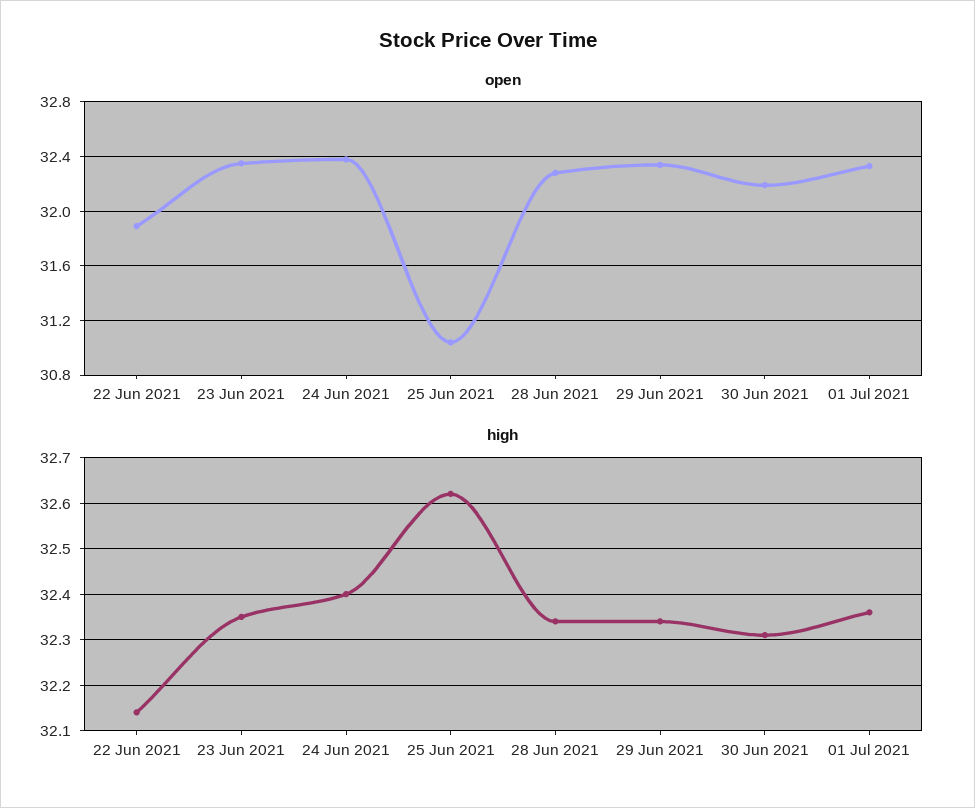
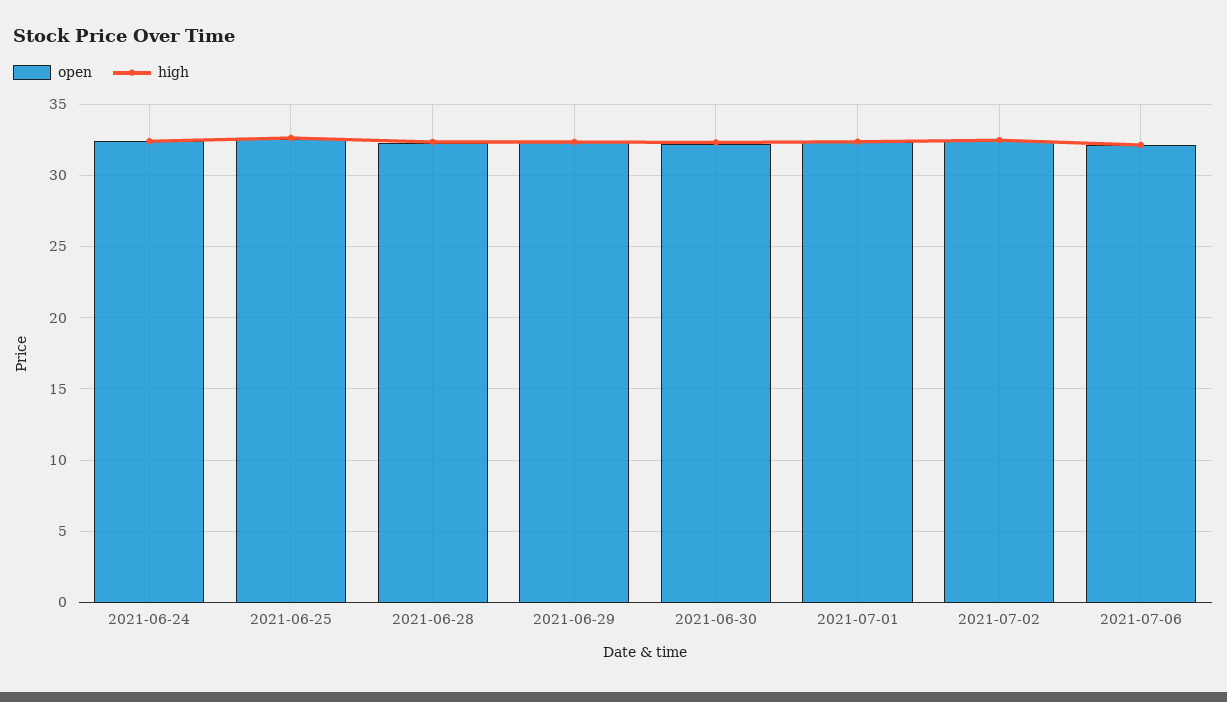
open, 22 Jun 2021: 31.9 -> none
open, 23 Jun 2021: 32.35 -> none
open, 25 Jun 2021: 31.05 -> 32.5
high, 22 Jun 2021: 32.15 -> none
high, 23 Jun 2021: 32.35 -> none
open, 2021-07-02: none -> 32.5
high, 2021-07-02: none -> 32.5
open, 2021-07-06: none -> 32
high, 2021-07-06: none -> 32

